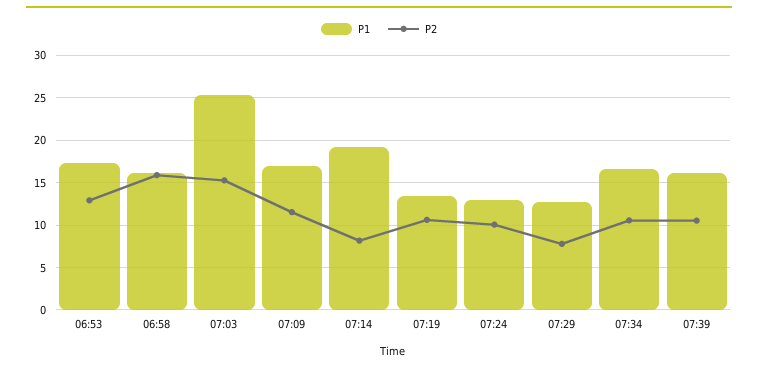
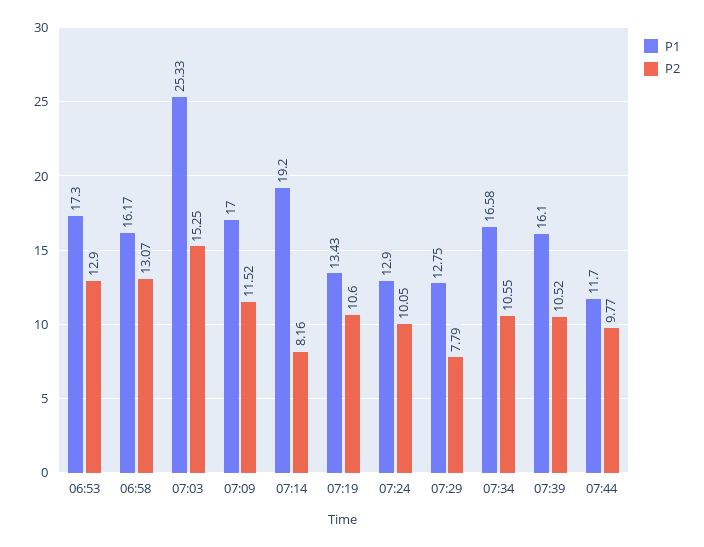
P2, 06:58: 16 -> 13.07
P1, 07:44: none -> 11.7
P2, 07:44: none -> 9.77

